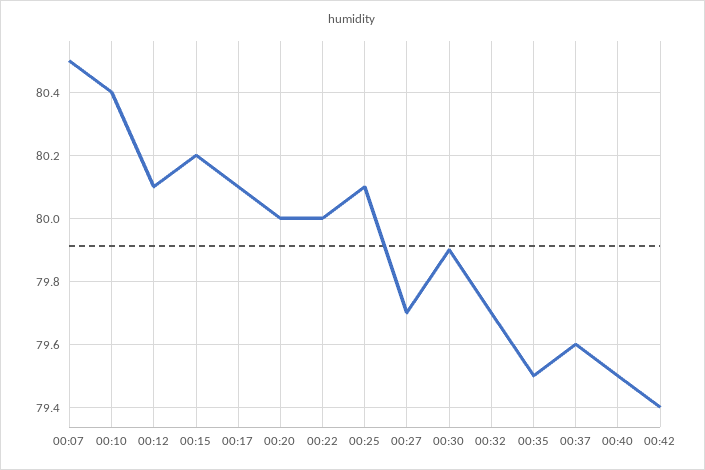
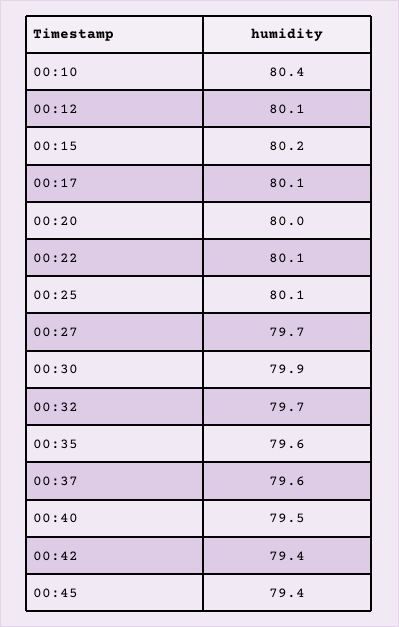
00:07: 80.5 -> none
00:22: 80 -> 80.1
00:35: 79.5 -> 79.6
00:45: none -> 79.4

